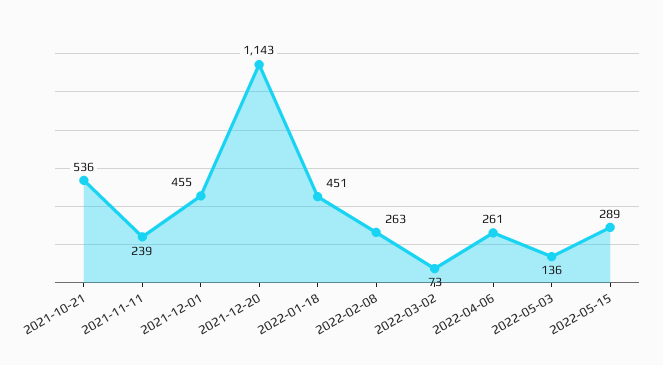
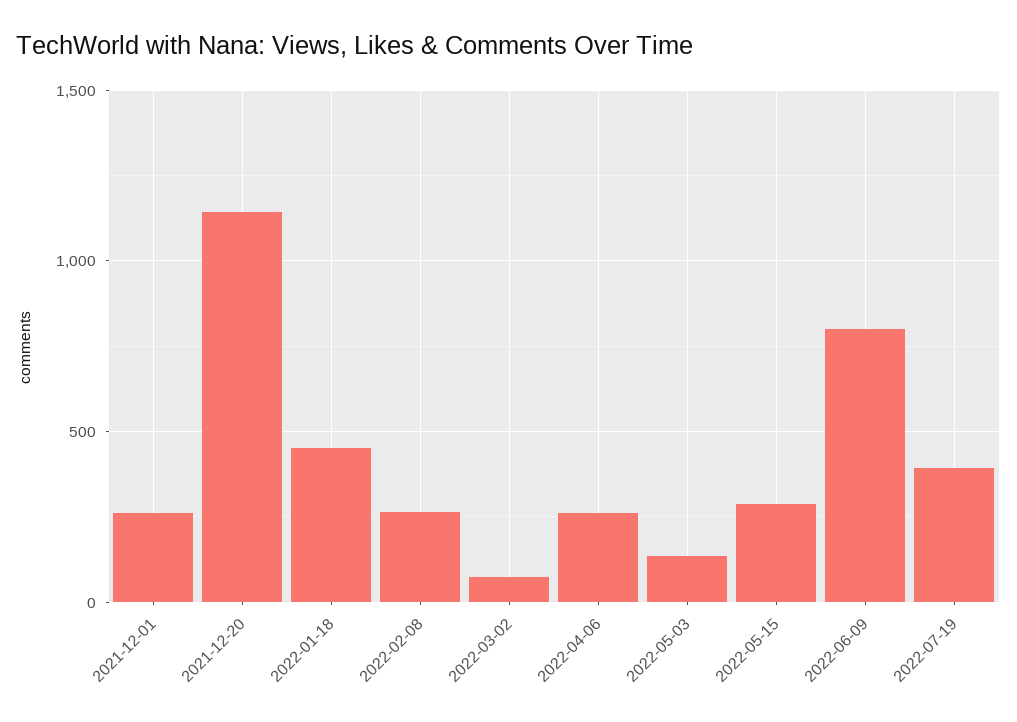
2021-10-21: 536 -> none
2021-11-11: 239 -> none
2021-12-01: 455 -> 250
2022-06-09: none -> 800
2022-07-19: none -> 400

